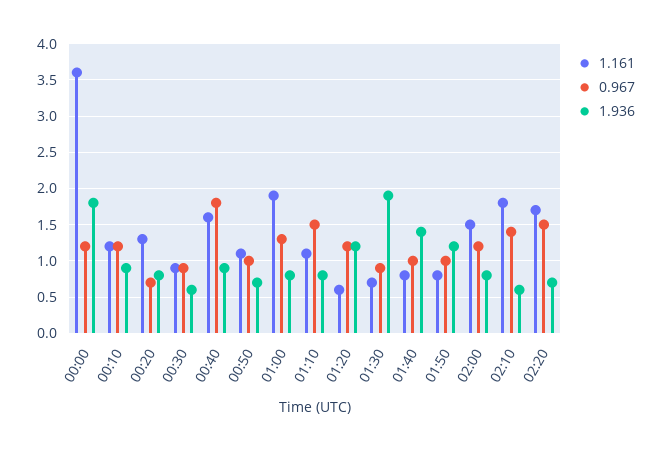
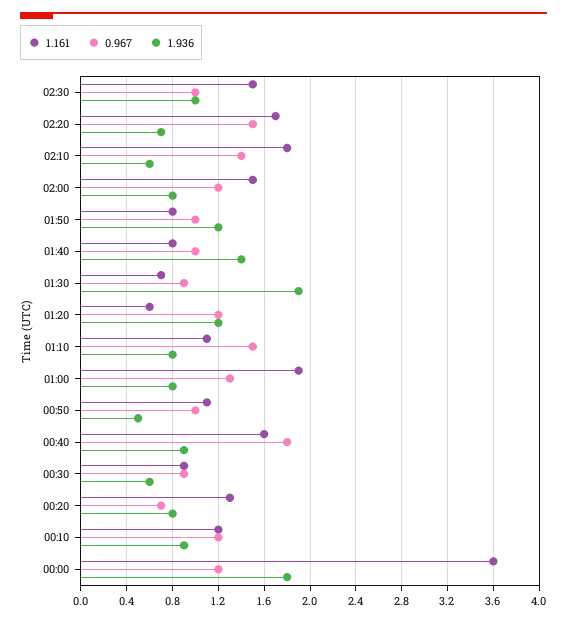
1.936, 00:50: 0.7 -> 0.5
1.161, 02:30: none -> 1.5
0.967, 02:30: none -> 1
1.936, 02:30: none -> 1

